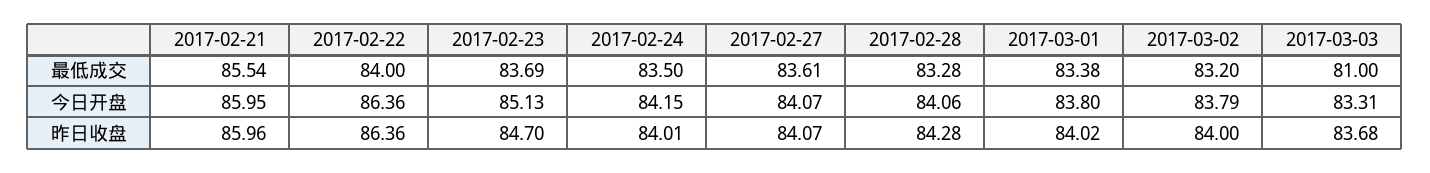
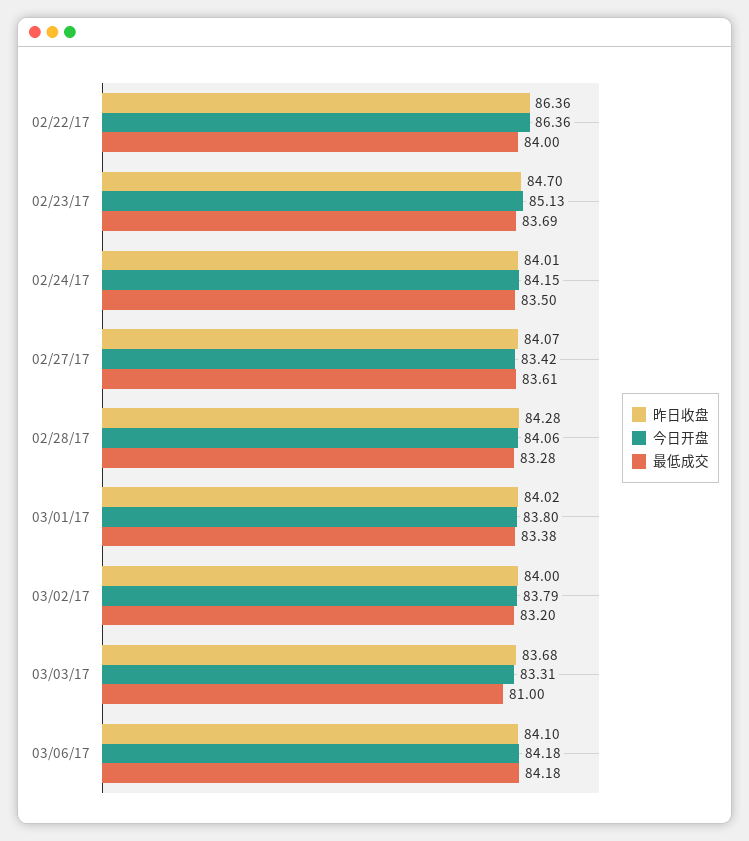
最低成交, 2017-02-21: 85.54 -> none
今日开盘, 2017-02-21: 85.95 -> none
今日开盘, 2017-02-27: 84.07 -> 83.42
昨日收盘, 2017-02-21: 85.96 -> none
昨日收盘, 03/06/17: none -> 84.1
今日开盘, 03/06/17: none -> 84.18
最低成交, 03/06/17: none -> 84.18

